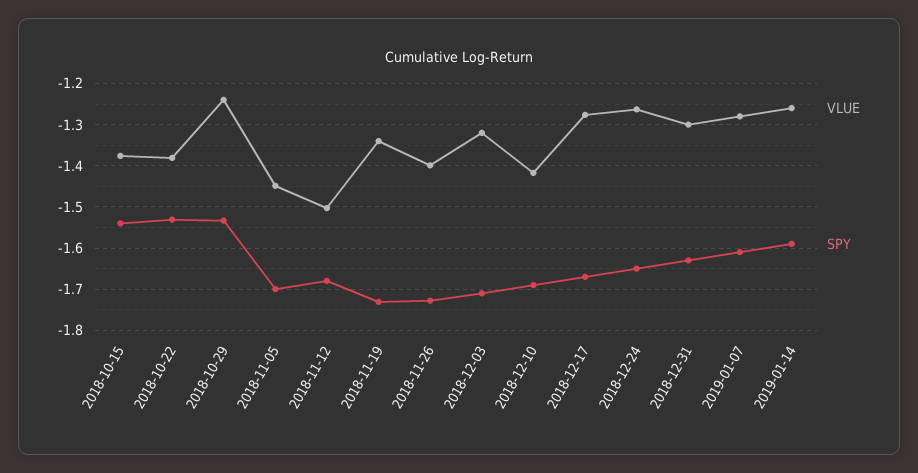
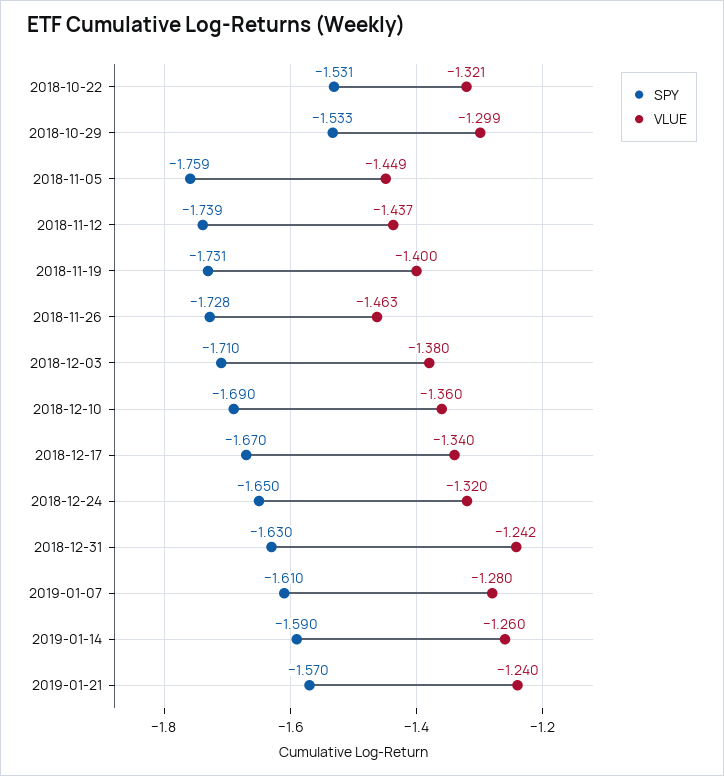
VLUE, 2018-10-15: -1.38 -> none
SPY, 2018-10-15: -1.54 -> none
VLUE, 2018-10-22: -1.38 -> -1.321
VLUE, 2018-10-29: -1.24 -> -1.299
SPY, 2018-11-05: -1.7 -> -1.759
VLUE, 2018-11-12: -1.5 -> -1.437
SPY, 2018-11-12: -1.68 -> -1.739
VLUE, 2018-11-19: -1.34 -> -1.4
VLUE, 2018-11-26: -1.4 -> -1.463
VLUE, 2018-12-03: -1.32 -> -1.38
VLUE, 2018-12-10: -1.42 -> -1.36
VLUE, 2018-12-17: -1.28 -> -1.34
VLUE, 2018-12-24: -1.26 -> -1.32
VLUE, 2018-12-31: -1.3 -> -1.242
SPY, 2019-01-21: none -> -1.57
VLUE, 2019-01-21: none -> -1.24

